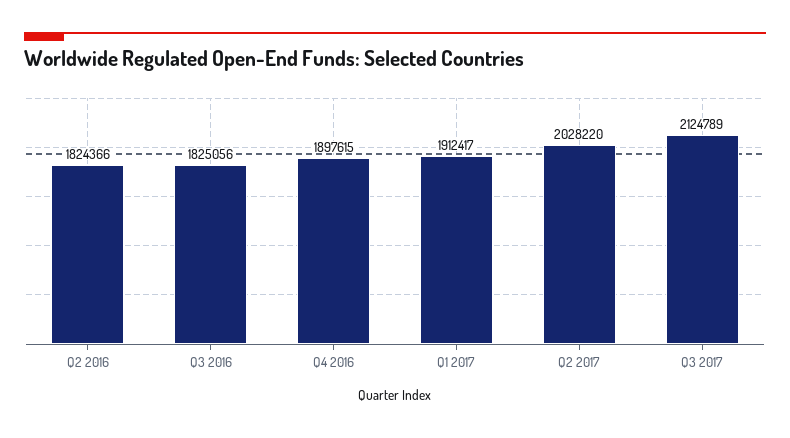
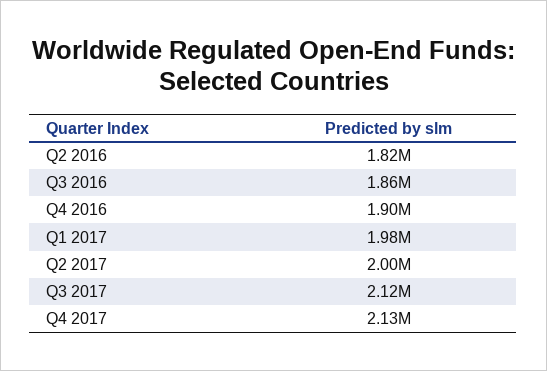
Q3 2016: 1825056 -> 1860000
Q1 2017: 1912417 -> 1980000
Q2 2017: 2028220 -> 2000000
Q4 2017: none -> 2130000

